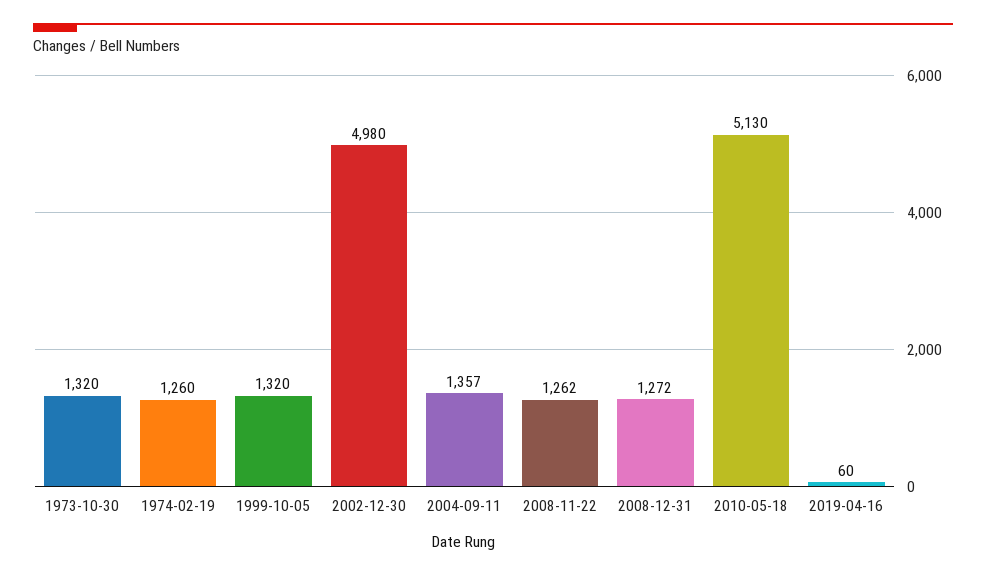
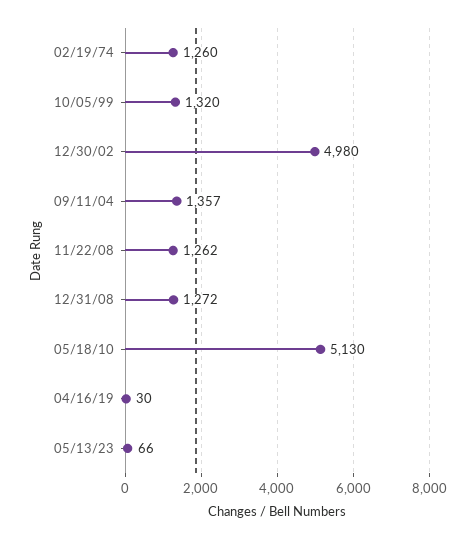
1973-10-30: 1320 -> none
2019-04-16: 60 -> 30
05/13/23: none -> 66

